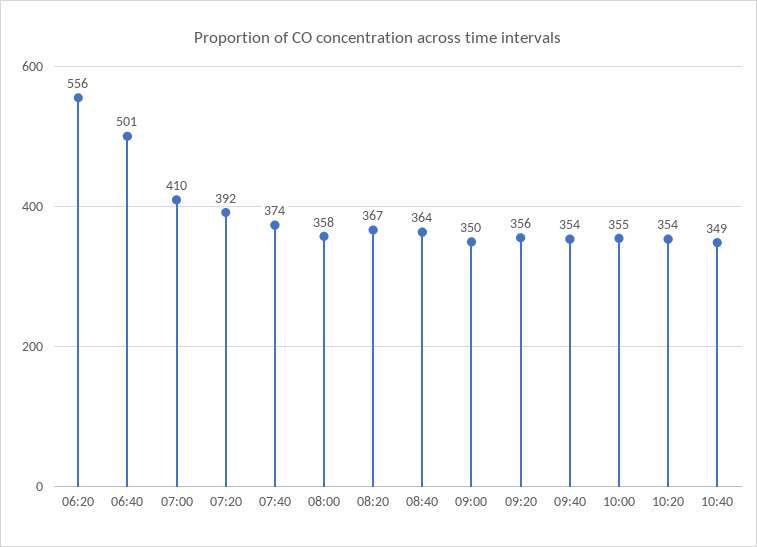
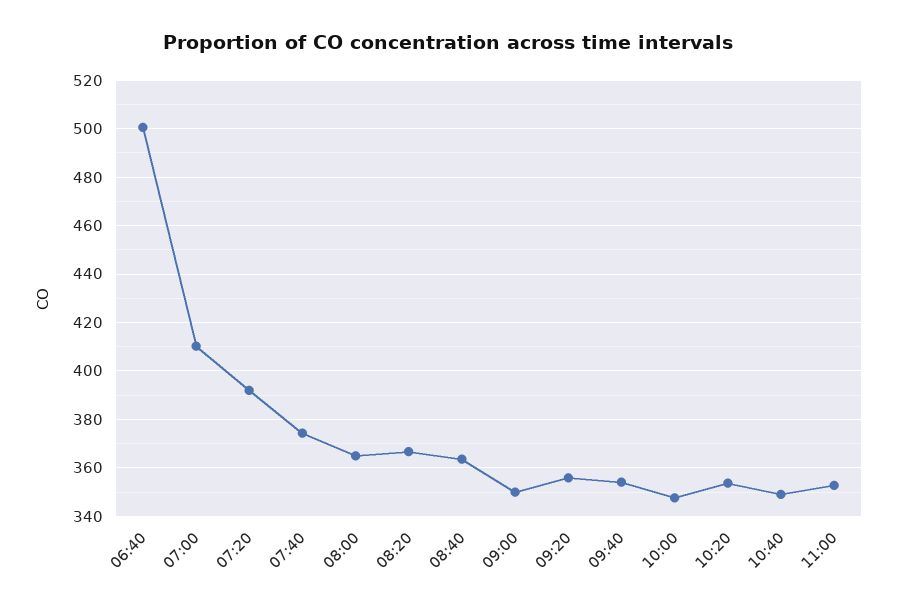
06:20: 556 -> none
08:00: 358 -> 365
10:00: 355 -> 347.5
11:00: none -> 352.5

